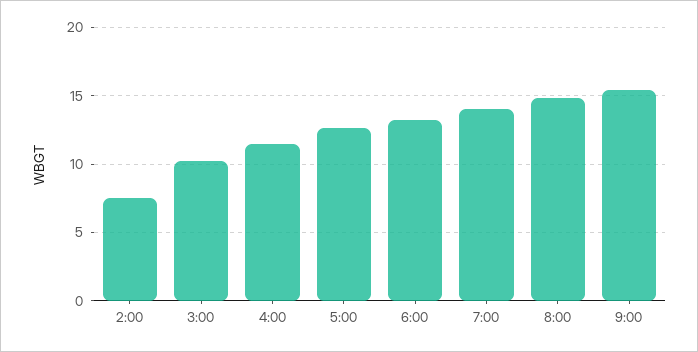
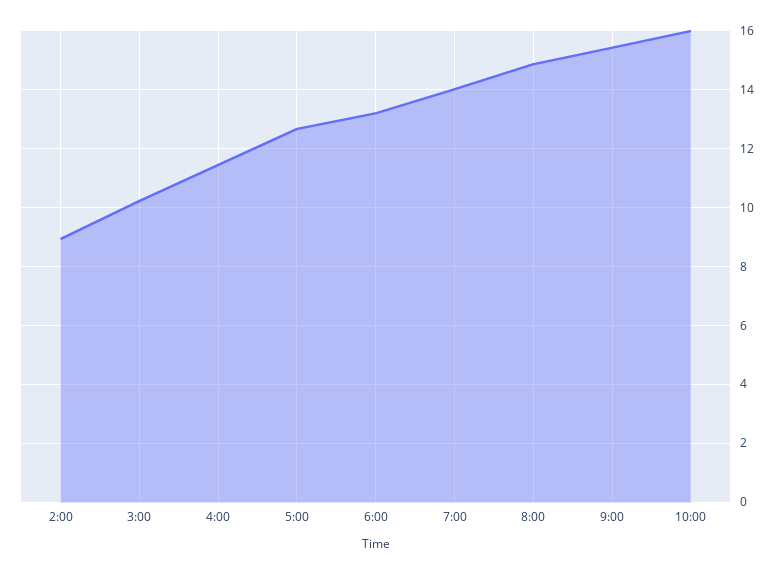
2:00: 7.5 -> 9
10:00: none -> 16

